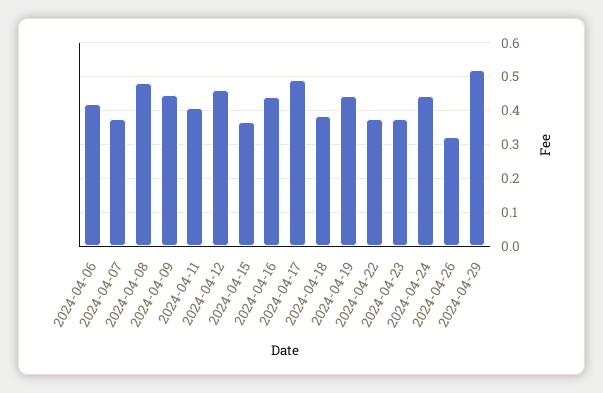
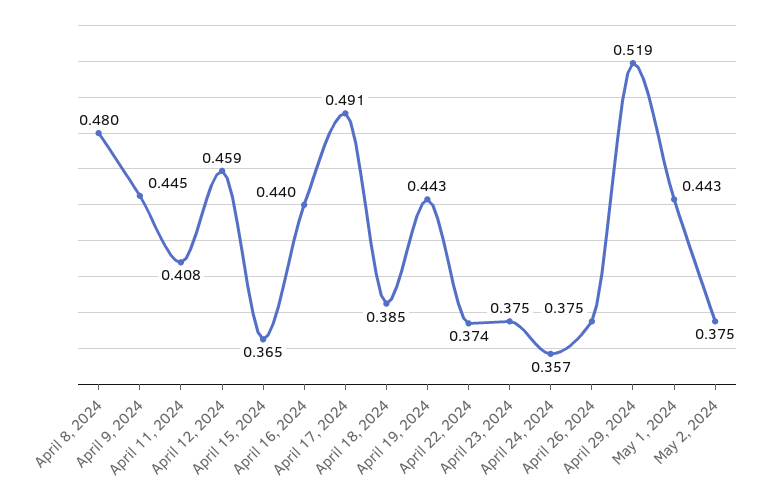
2024-04-06: 0.42 -> none
2024-04-07: 0.38 -> none
2024-04-24: 0.44 -> 0.357
2024-04-26: 0.32 -> 0.375
May 1, 2024: none -> 0.443
May 2, 2024: none -> 0.375

